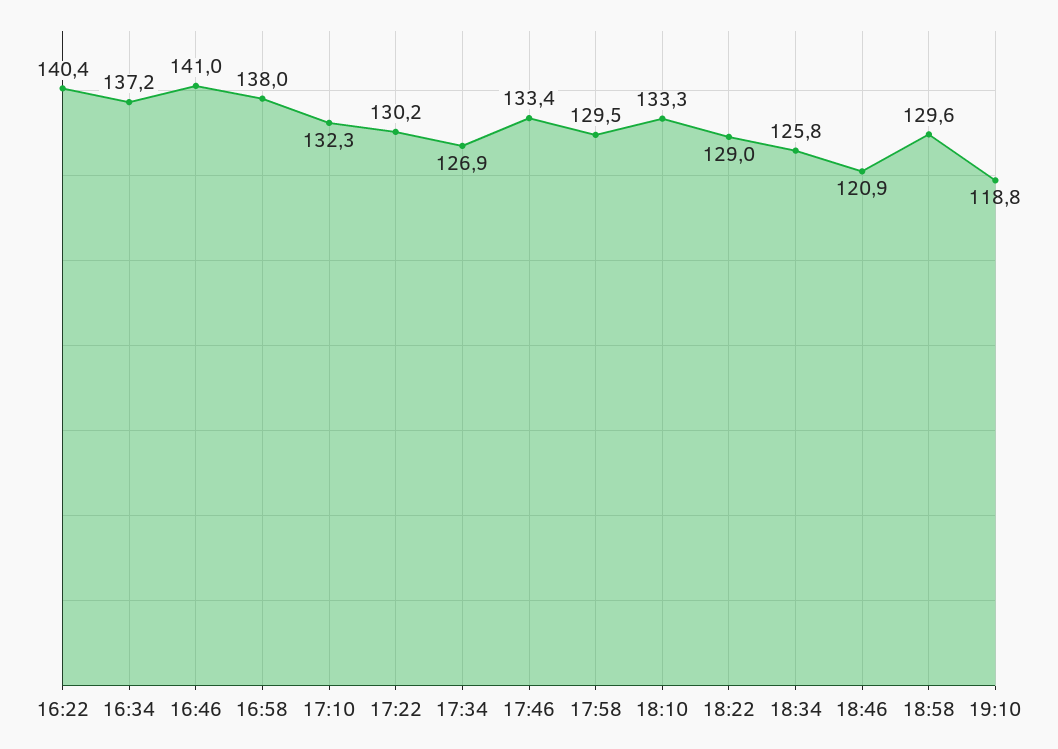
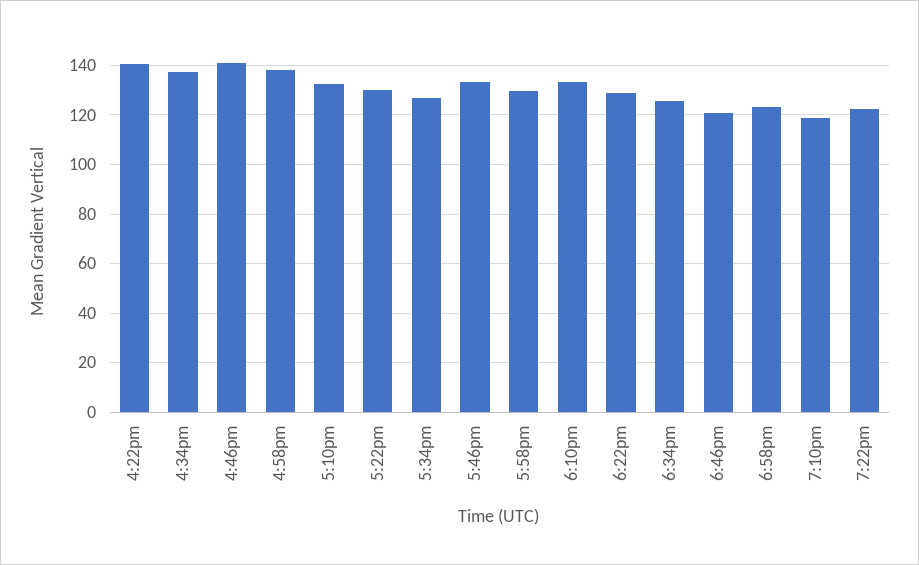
18:58: 129.6 -> 122.5
7:22pm: none -> 122.5

